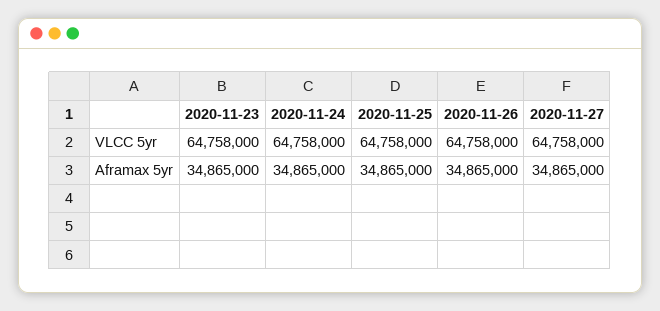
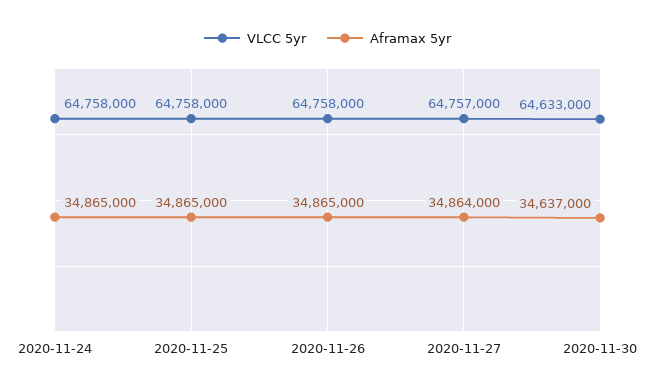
VLCC 5yr, 2020-11-23: 64758000 -> none
VLCC 5yr, 2020-11-27: 64758000 -> 64757000
Aframax 5yr, 2020-11-23: 34865000 -> none
Aframax 5yr, 2020-11-27: 34865000 -> 34864000
VLCC 5yr, 2020-11-30: none -> 64633000
Aframax 5yr, 2020-11-30: none -> 34637000

